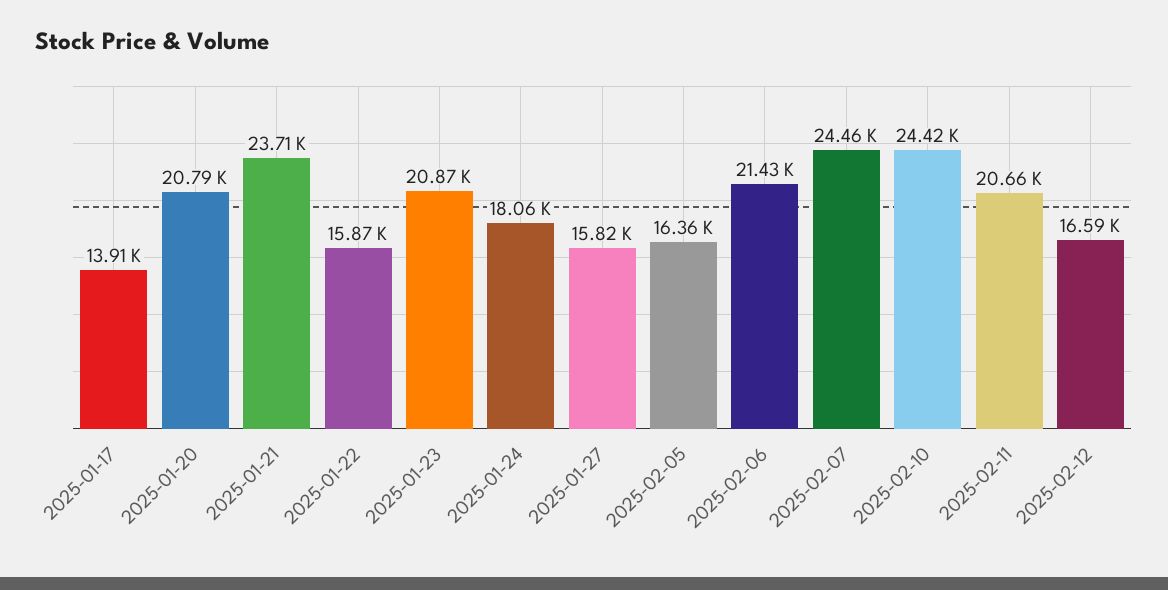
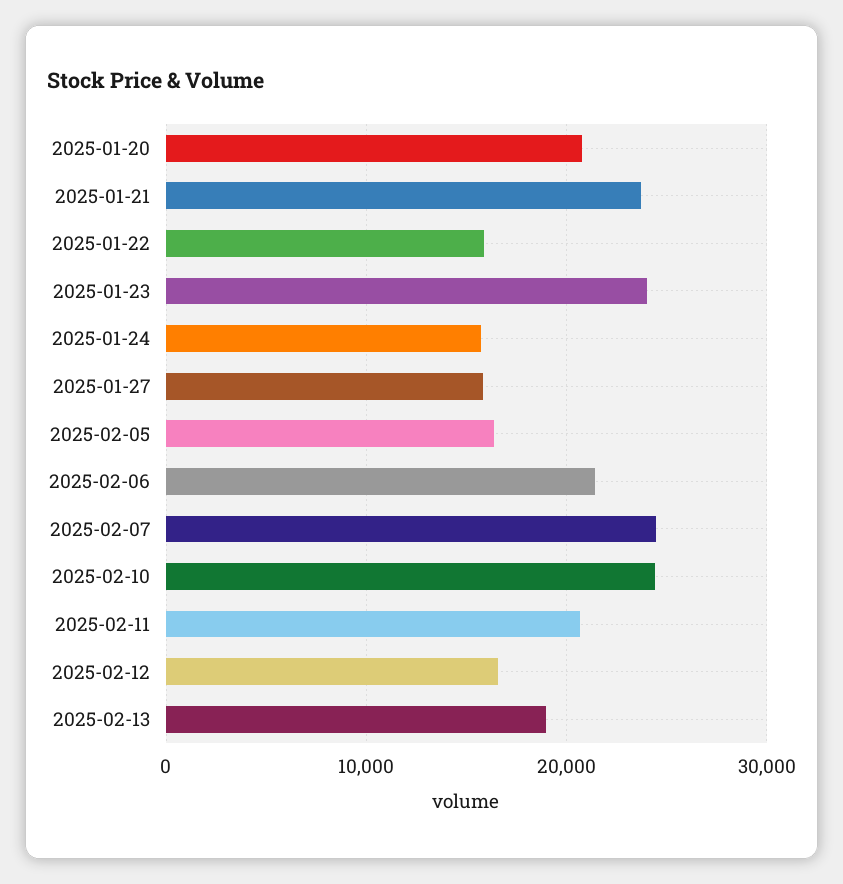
2025-01-17: 13910 -> none
2025-01-23: 20870 -> 24000
2025-01-24: 18060 -> 16000
2025-02-13: none -> 19000

